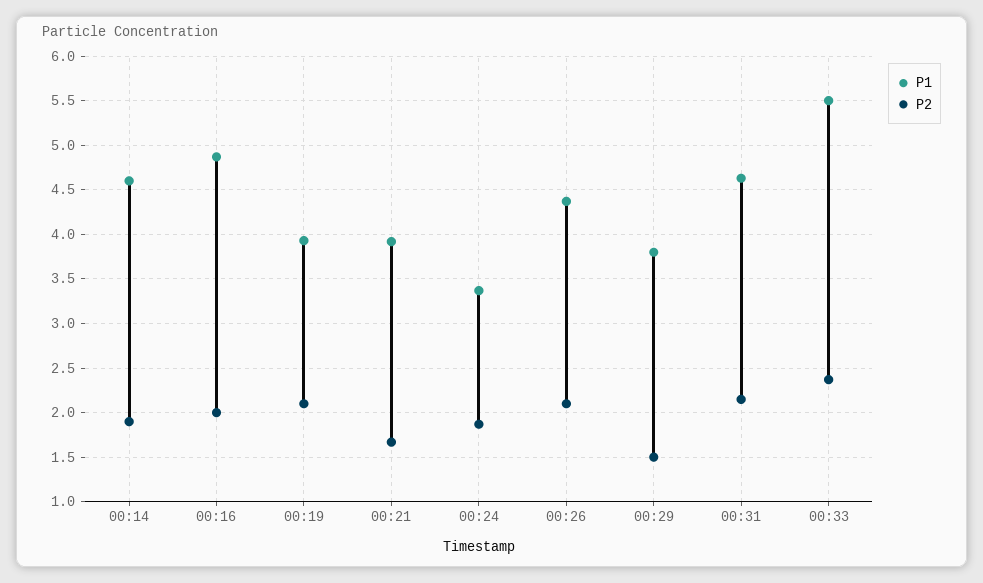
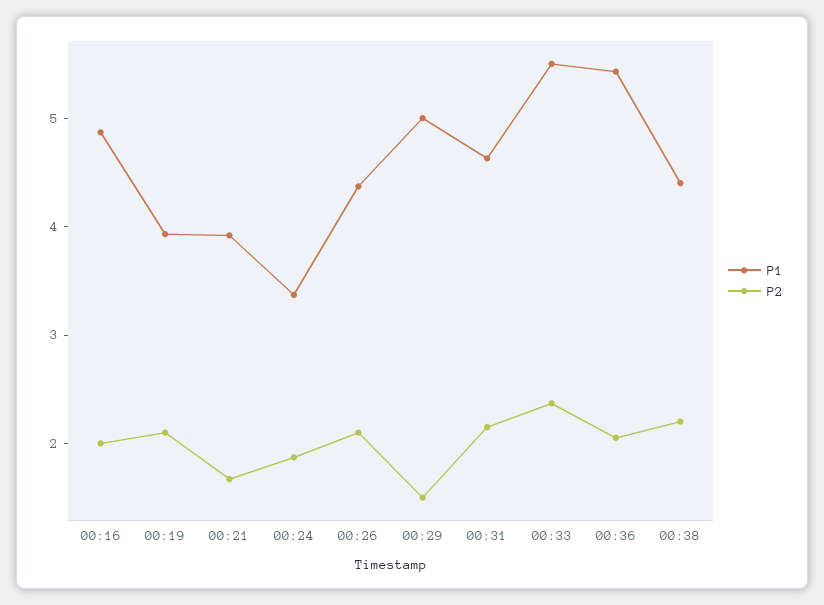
P1, 00:14: 4.6 -> none
P2, 00:14: 1.9 -> none
P1, 00:29: 3.8 -> 5
P1, 00:36: none -> 5.4
P2, 00:36: none -> 2
P1, 00:38: none -> 4.4
P2, 00:38: none -> 2.2

